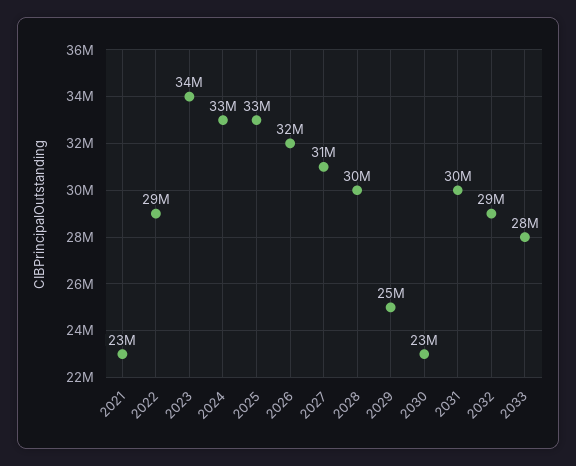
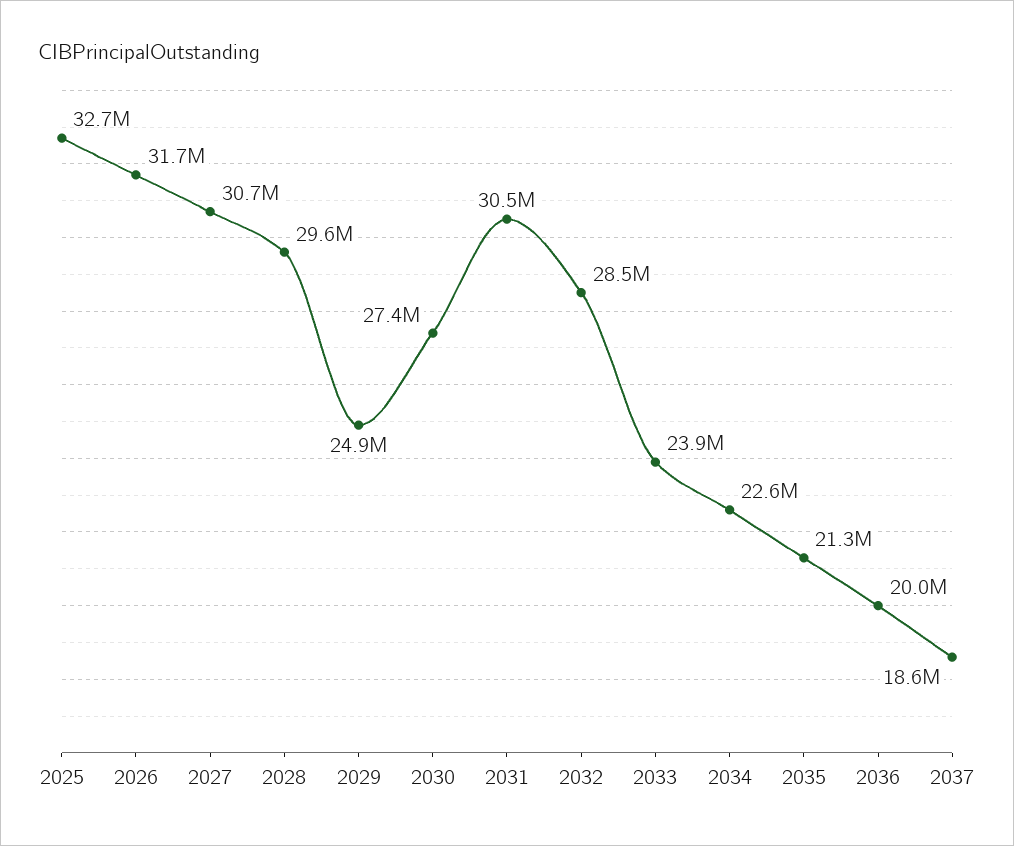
2021: 23000000 -> none
2022: 29000000 -> none
2023: 34000000 -> none
2024: 33000000 -> none
2030: 23000000 -> 27400000
2033: 28000000 -> 23900000
2034: none -> 22600000
2035: none -> 21300000
2036: none -> 20000000
2037: none -> 18600000

